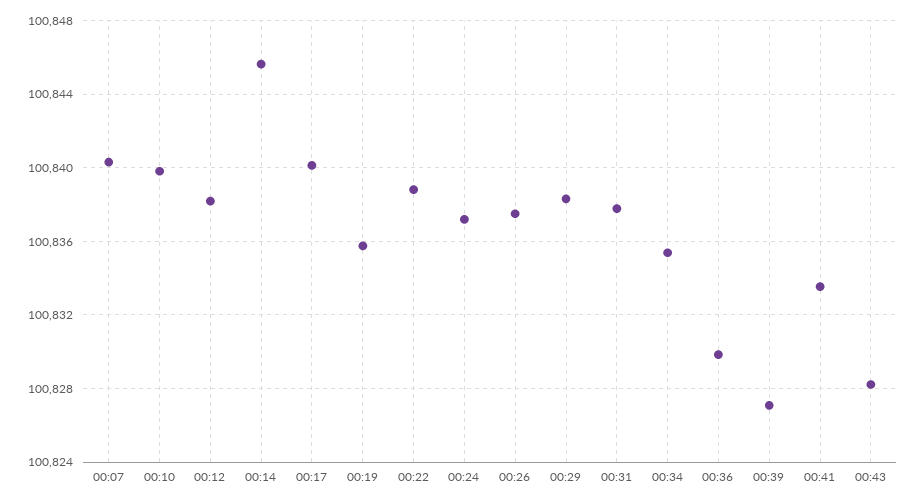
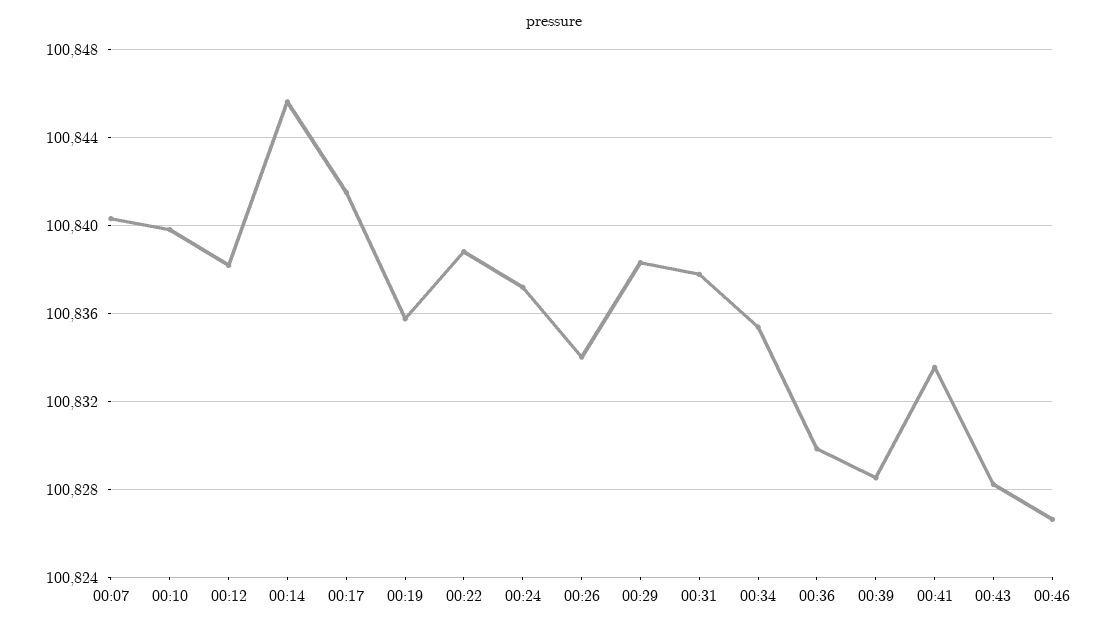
00:17: 100840 -> 100841.5
00:26: 100837.5 -> 100834
00:39: 100827 -> 100828.5
00:46: none -> 100826.5

